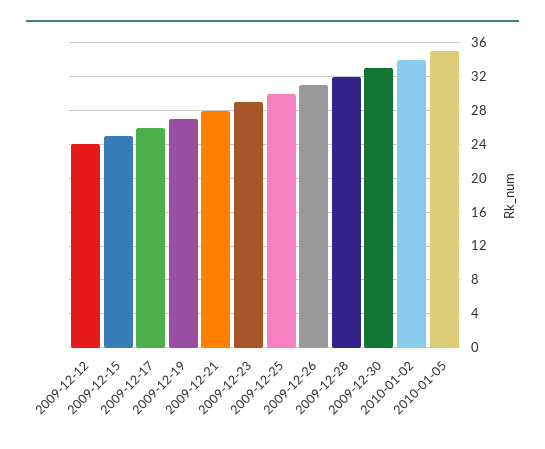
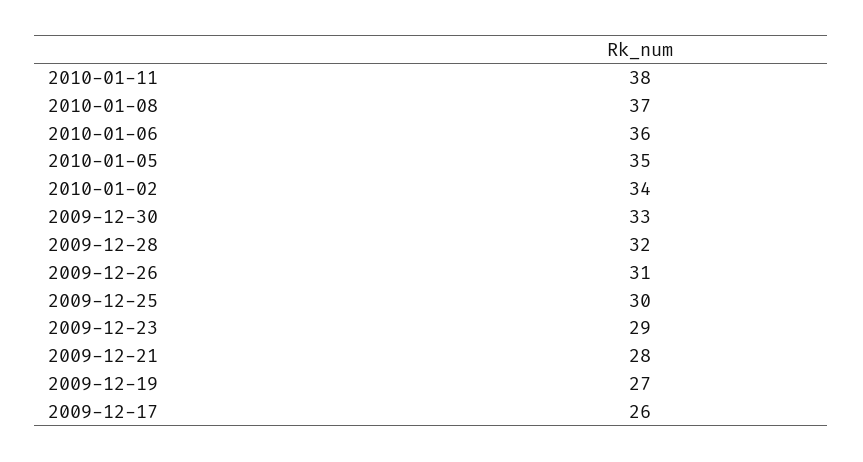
2009-12-12: 24 -> none
2009-12-15: 25 -> none
2010-01-11: none -> 38
2010-01-08: none -> 37
2010-01-06: none -> 36

